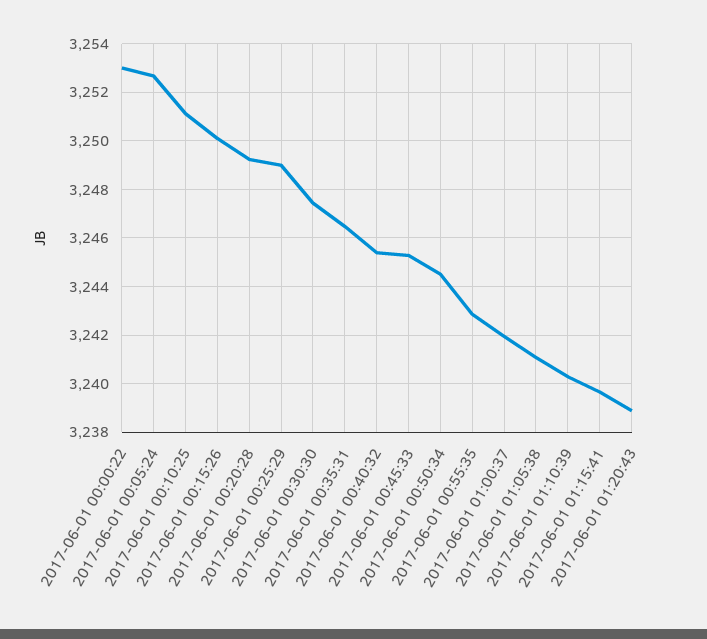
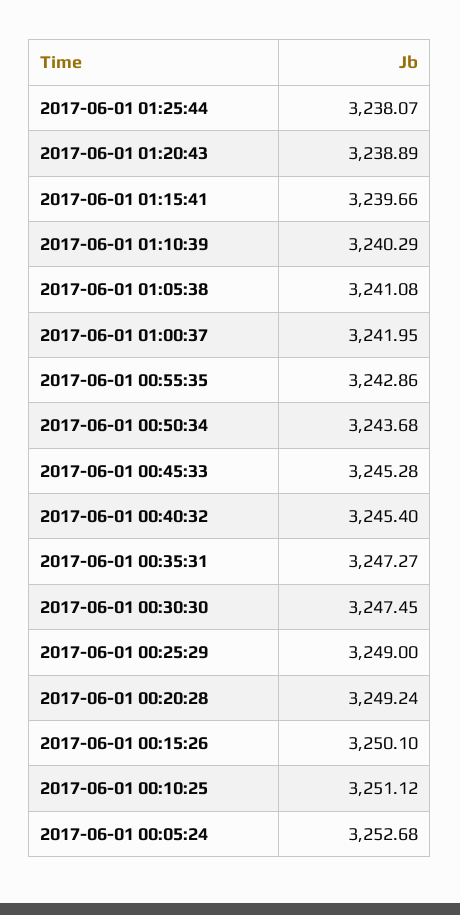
2017-06-01 00:00:22: 3253 -> none
2017-06-01 00:35:31: 3246.5 -> 3247.27
2017-06-01 00:50:34: 3244.5 -> 3243.68
2017-06-01 01:25:44: none -> 3238.07

